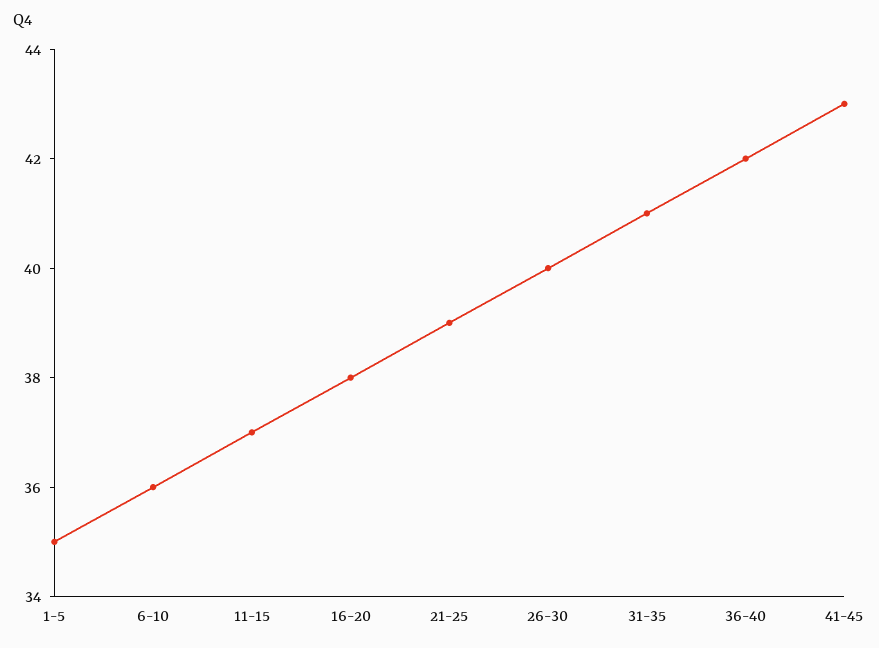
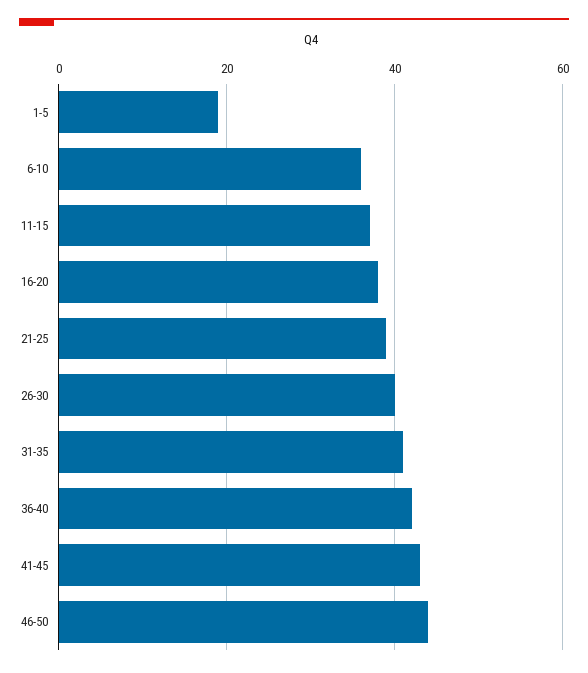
1-5: 35 -> 20
46-50: none -> 45

